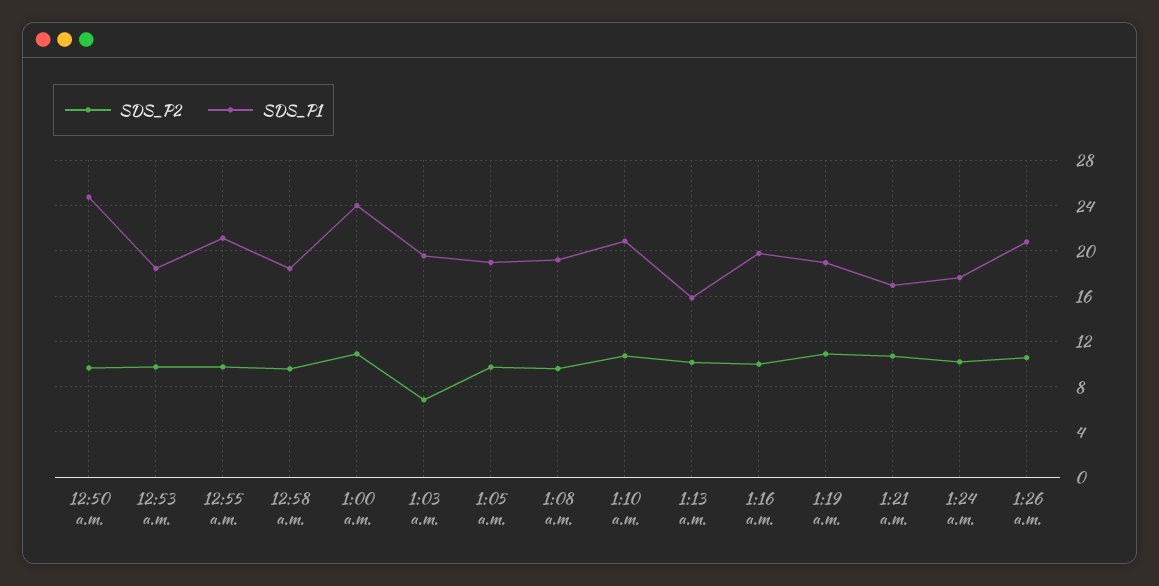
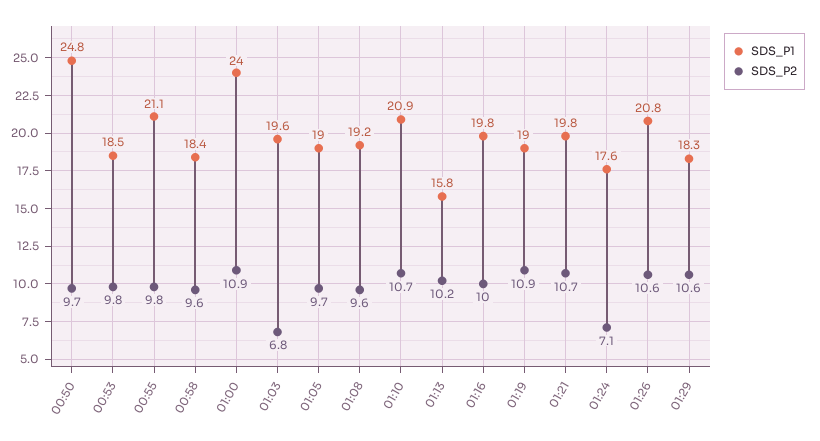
SDS_P1, 1:21 a.m.: 17 -> 19.8
SDS_P2, 1:24 a.m.: 10 -> 7.1
SDS_P1, 01:29: none -> 18.3
SDS_P2, 01:29: none -> 10.6

